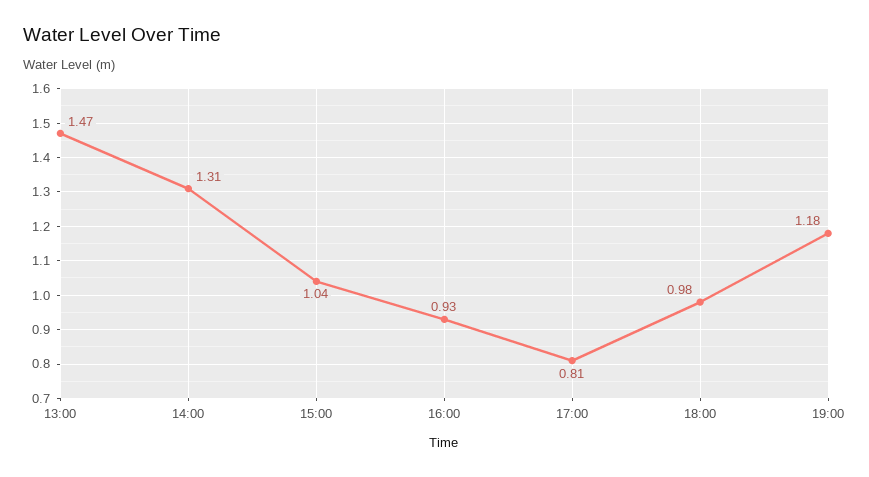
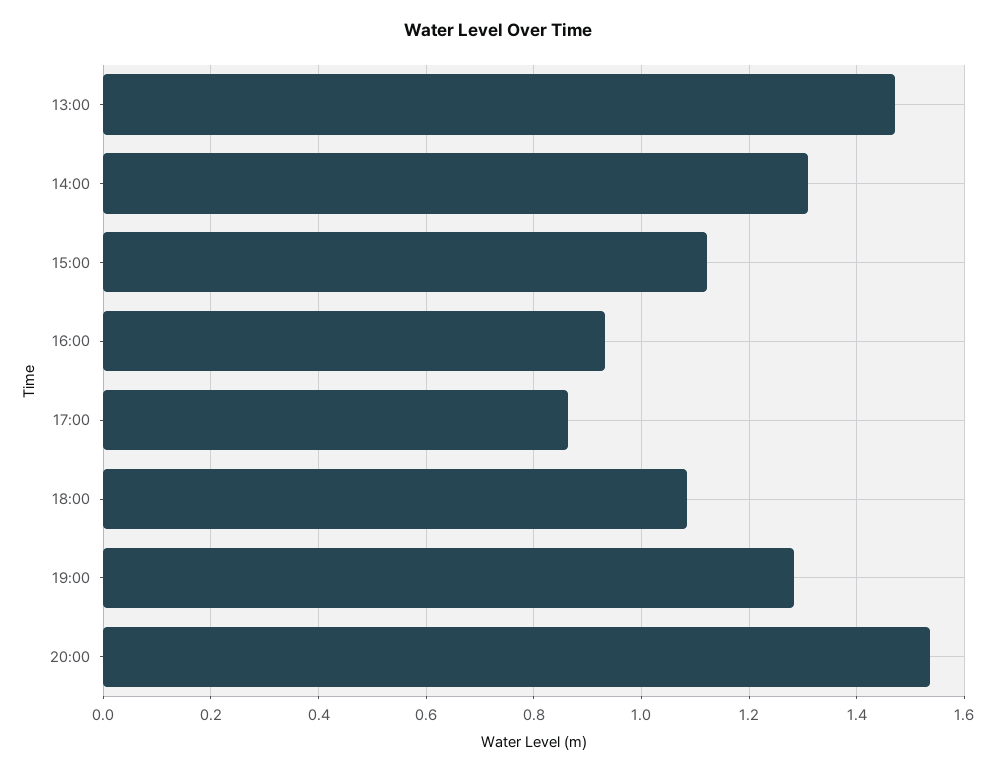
15:00: 1.04 -> 1.12
17:00: 0.81 -> 0.86
18:00: 0.98 -> 1.08
19:00: 1.18 -> 1.28
20:00: none -> 1.54

